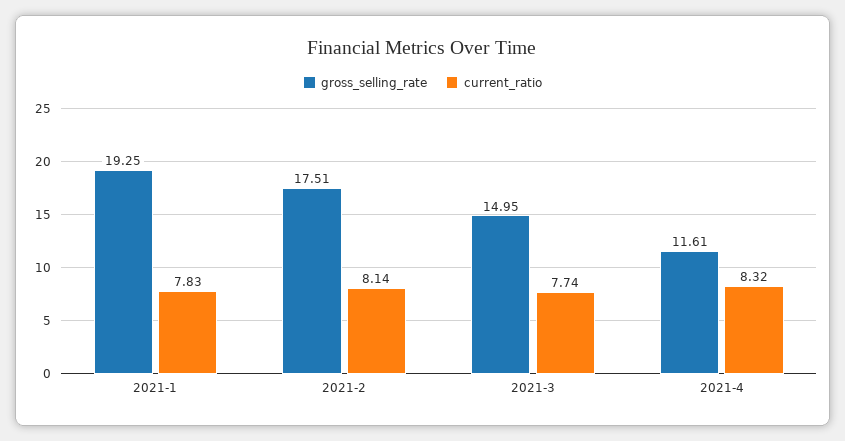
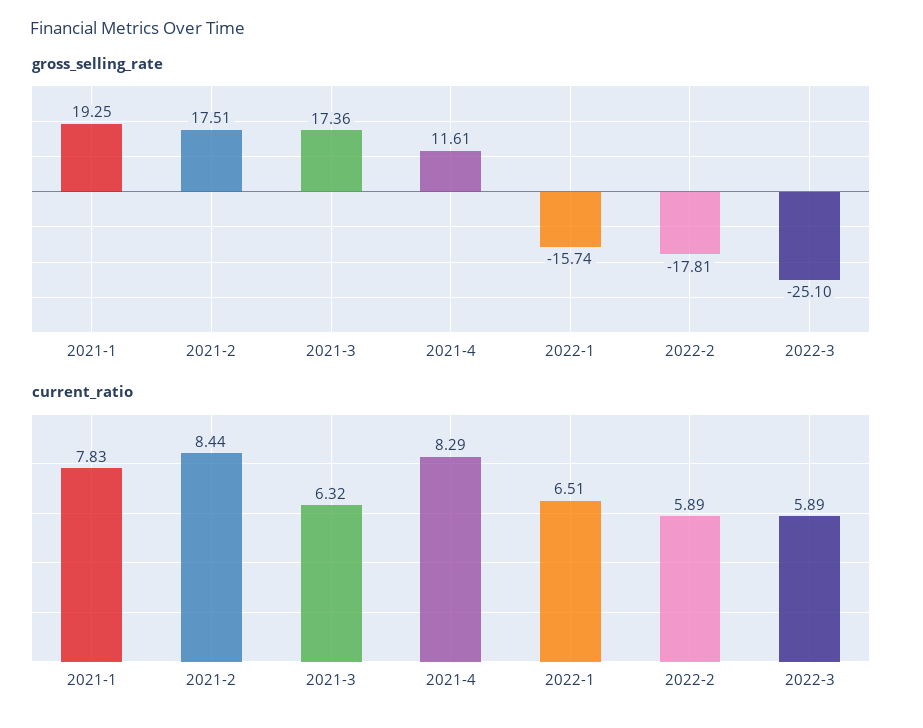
current_ratio, 2021-2: 8.14 -> 8.44
gross_selling_rate, 2021-3: 14.95 -> 17.36
current_ratio, 2021-3: 7.74 -> 6.32
current_ratio, 2021-4: 8.32 -> 8.29
gross_selling_rate, 2022-1: none -> -15.74
gross_selling_rate, 2022-2: none -> -17.81
gross_selling_rate, 2022-3: none -> -25.1
current_ratio, 2022-1: none -> 6.51
current_ratio, 2022-2: none -> 5.89
current_ratio, 2022-3: none -> 5.89

